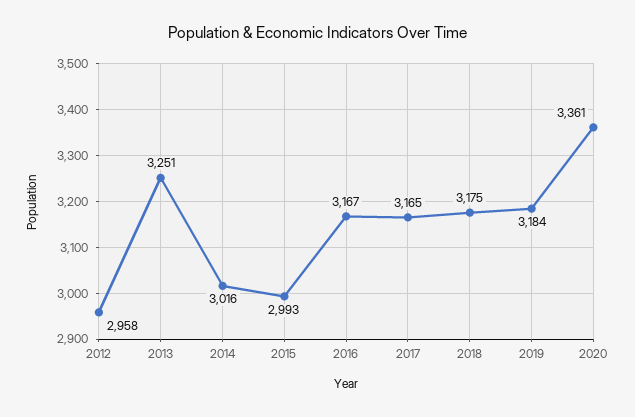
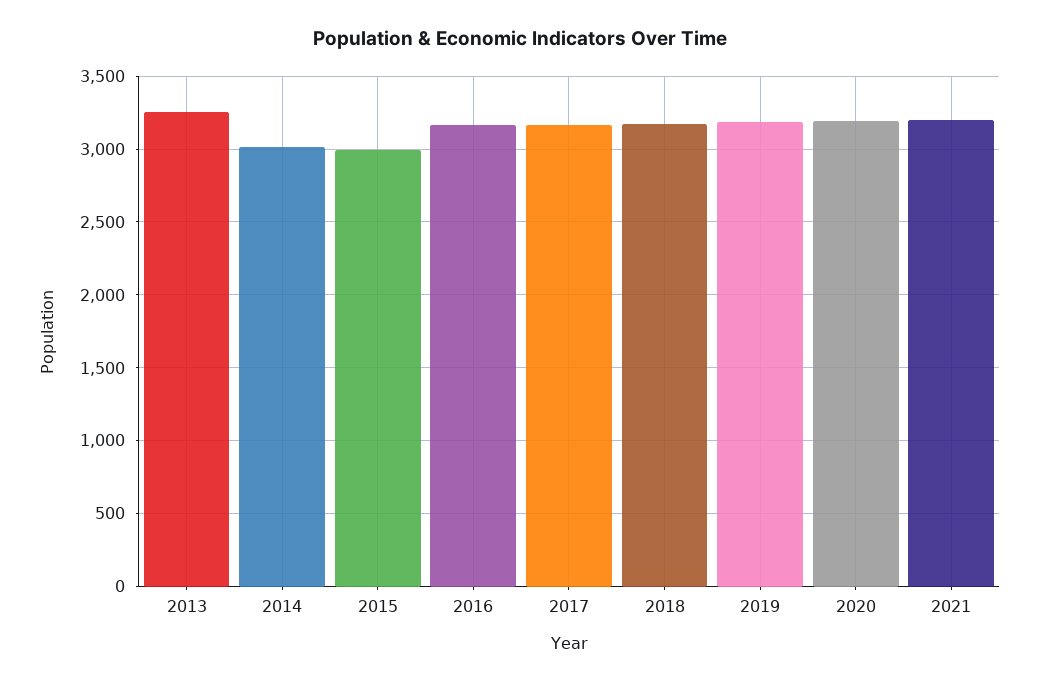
2012: 2958 -> none
2020: 3361 -> 3200
2021: none -> 3200

